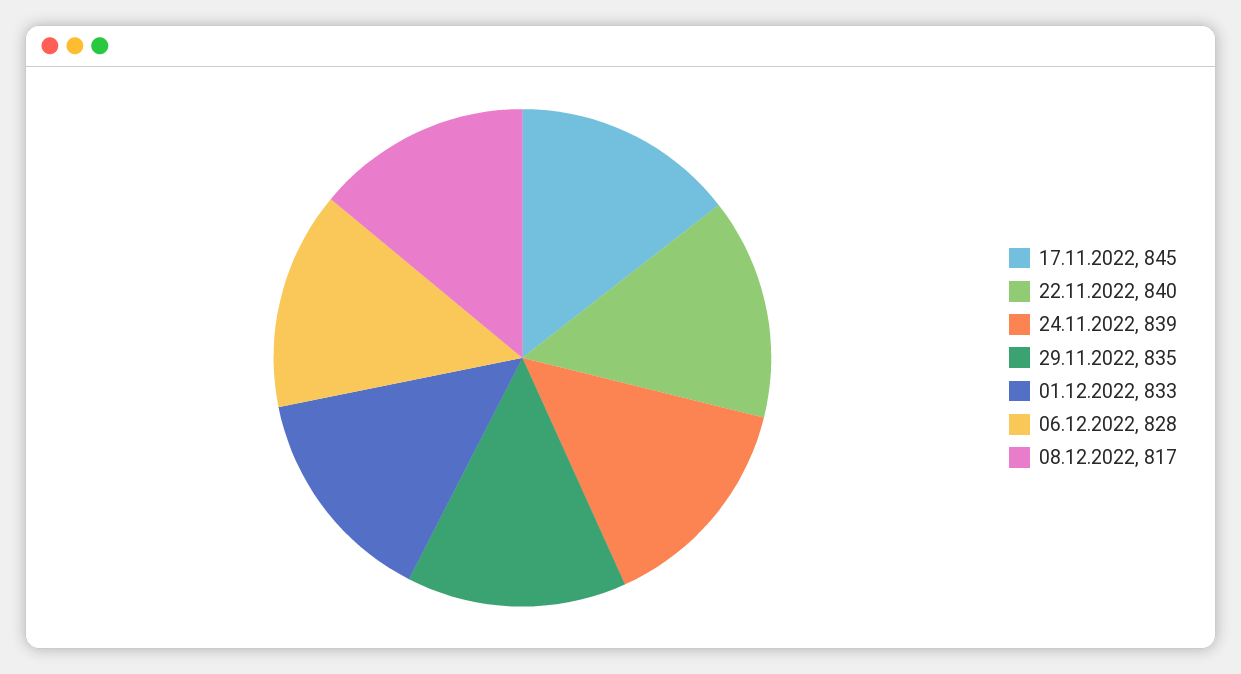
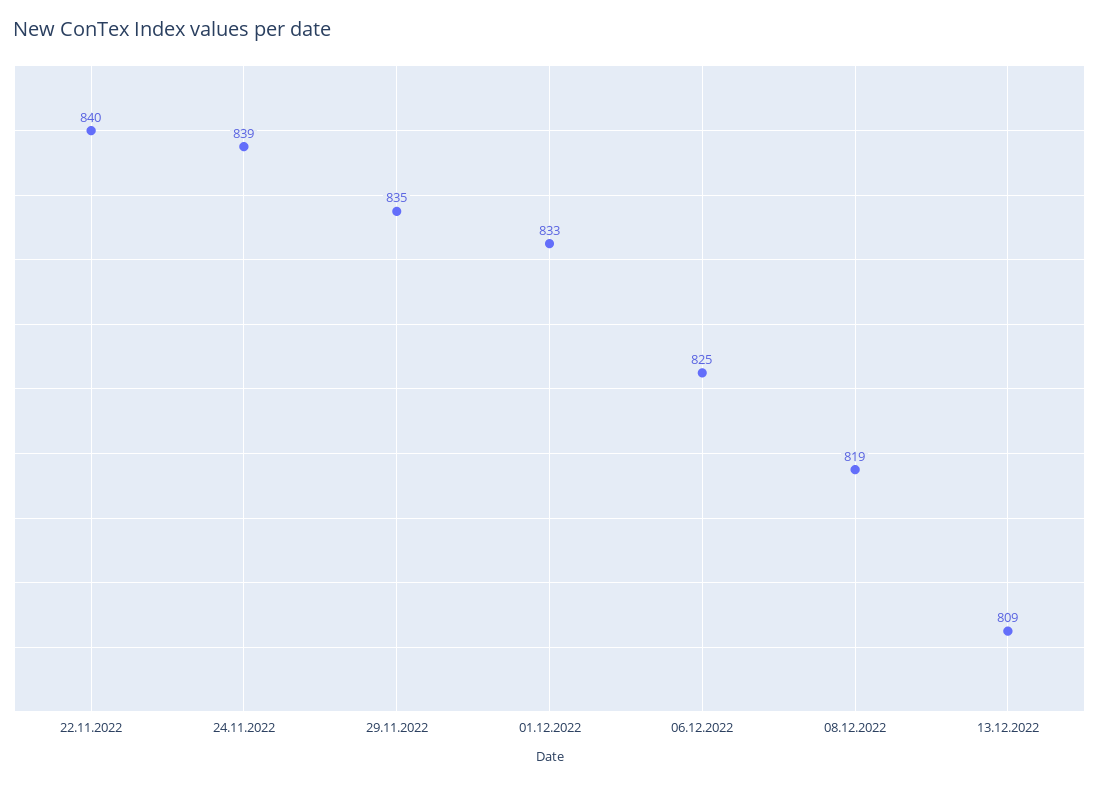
17.11.2022: 845 -> none
06.12.2022: 828 -> 825
08.12.2022: 817 -> 819
13.12.2022: none -> 809

